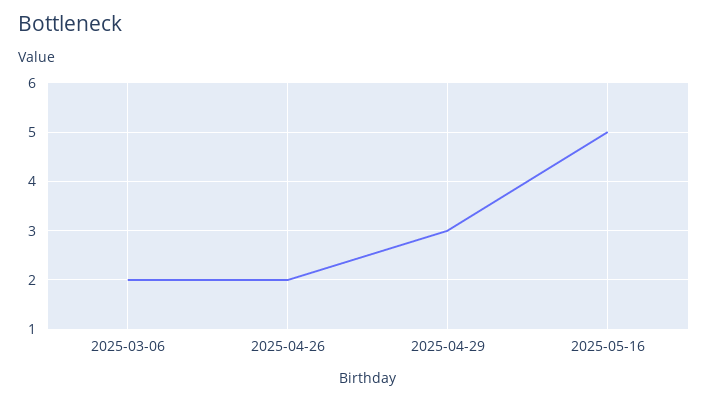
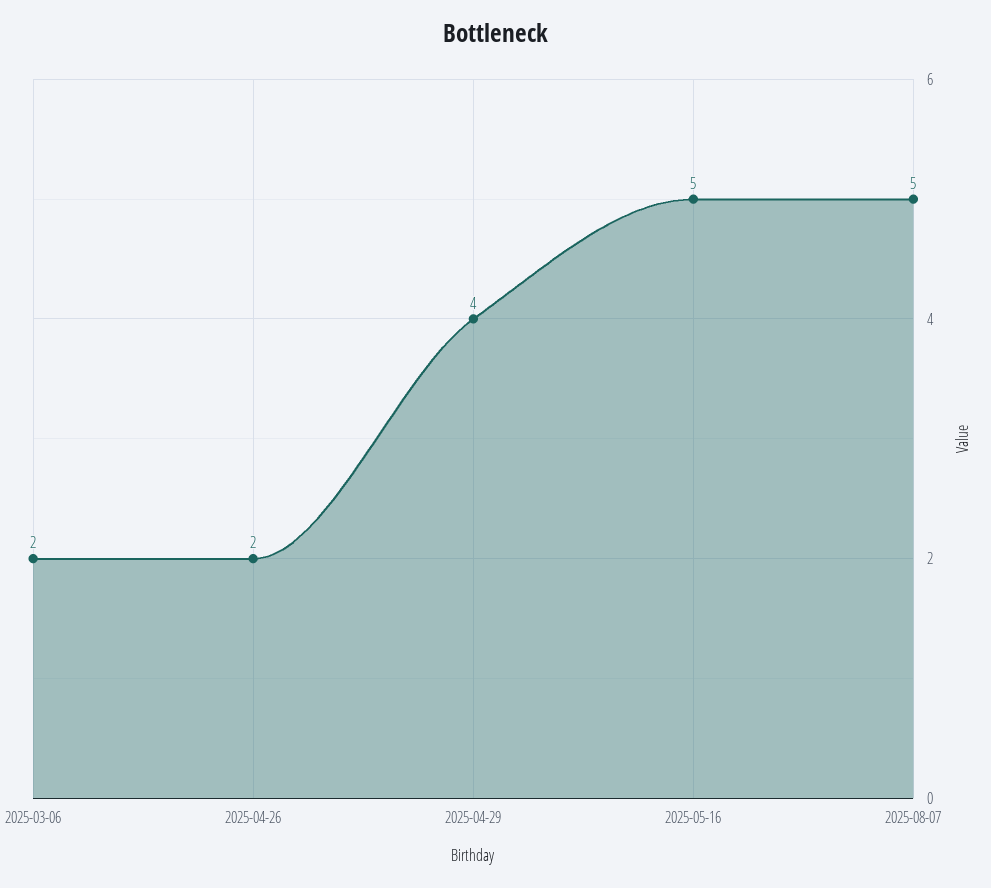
2025-04-29: 3 -> 4
2025-08-07: none -> 5

